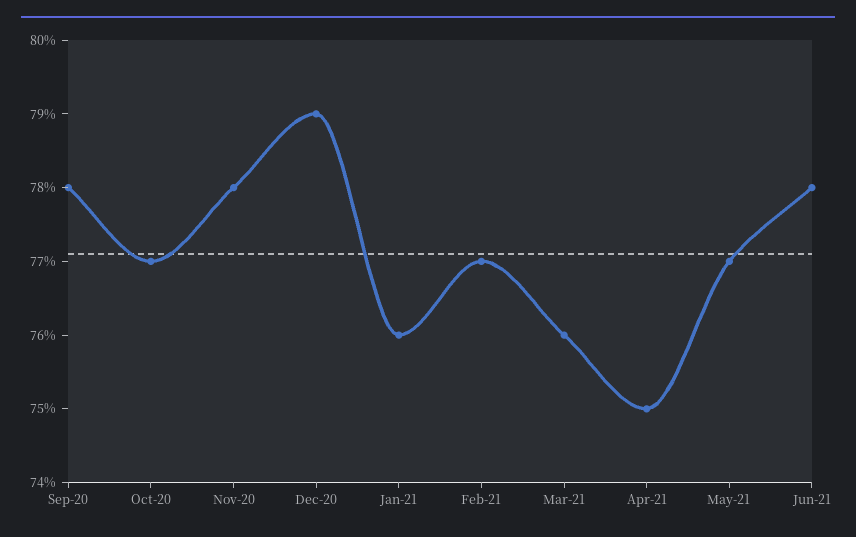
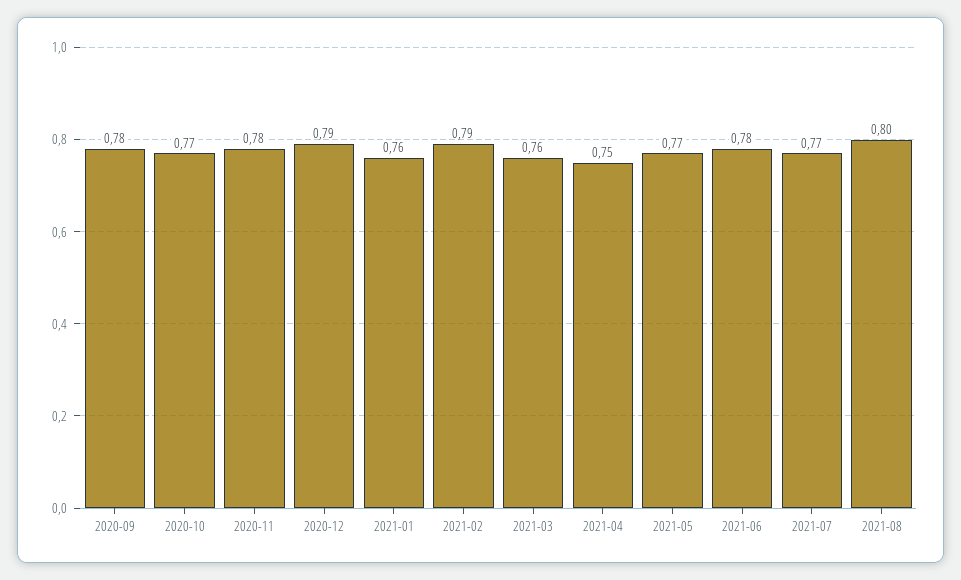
Feb-21: 0.77 -> 0.79
2021-07: none -> 0.77
2021-08: none -> 0.8

